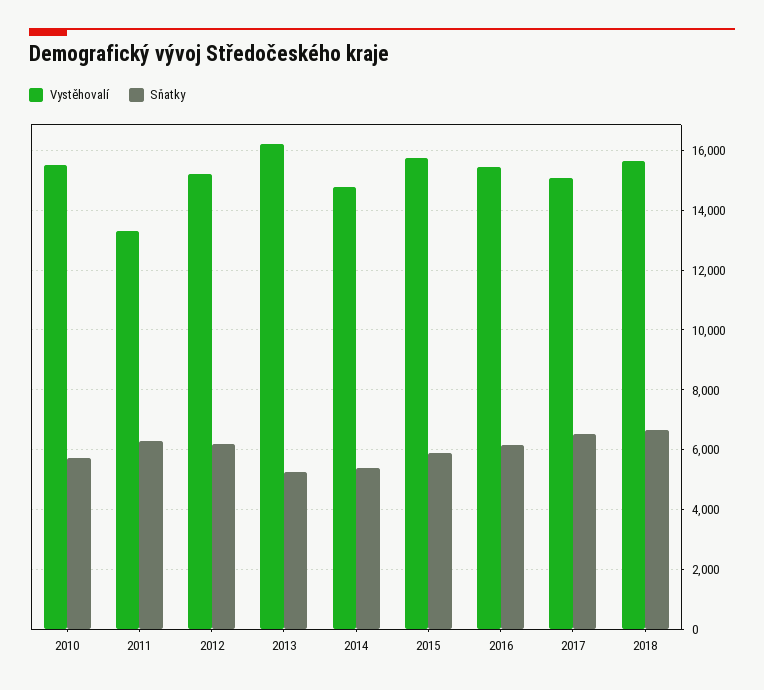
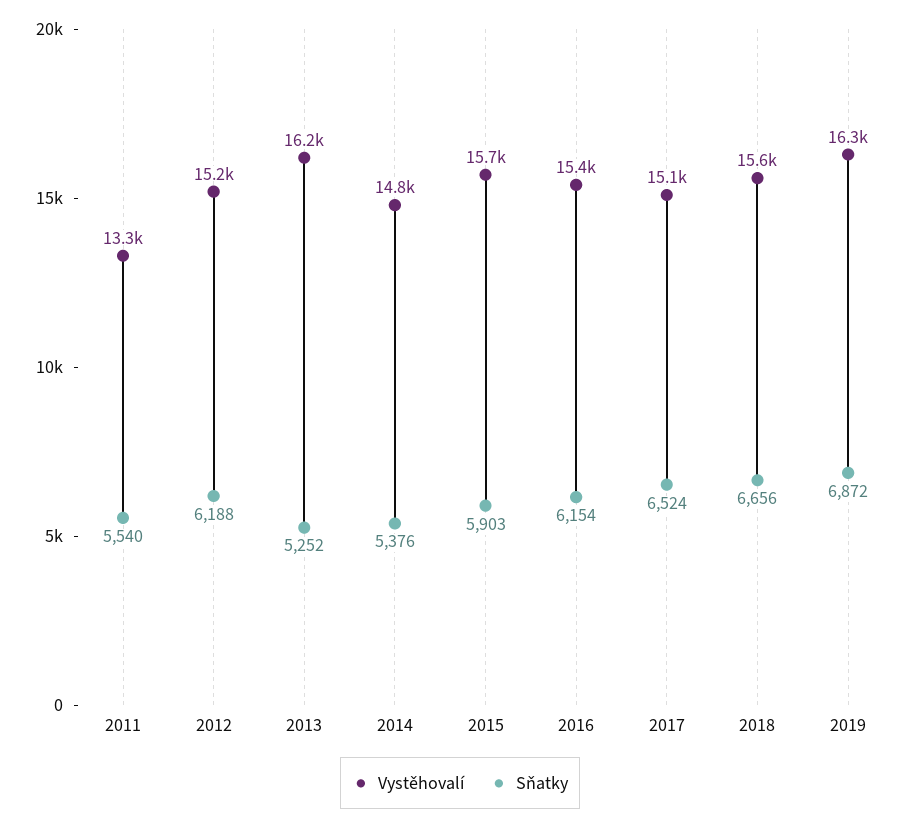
Vystěhovalí, 2010: 15500 -> none
Sňatky, 2010: 5750 -> none
Sňatky, 2011: 6250 -> 5540
Vystěhovalí, 2019: none -> 16300
Sňatky, 2019: none -> 6872

